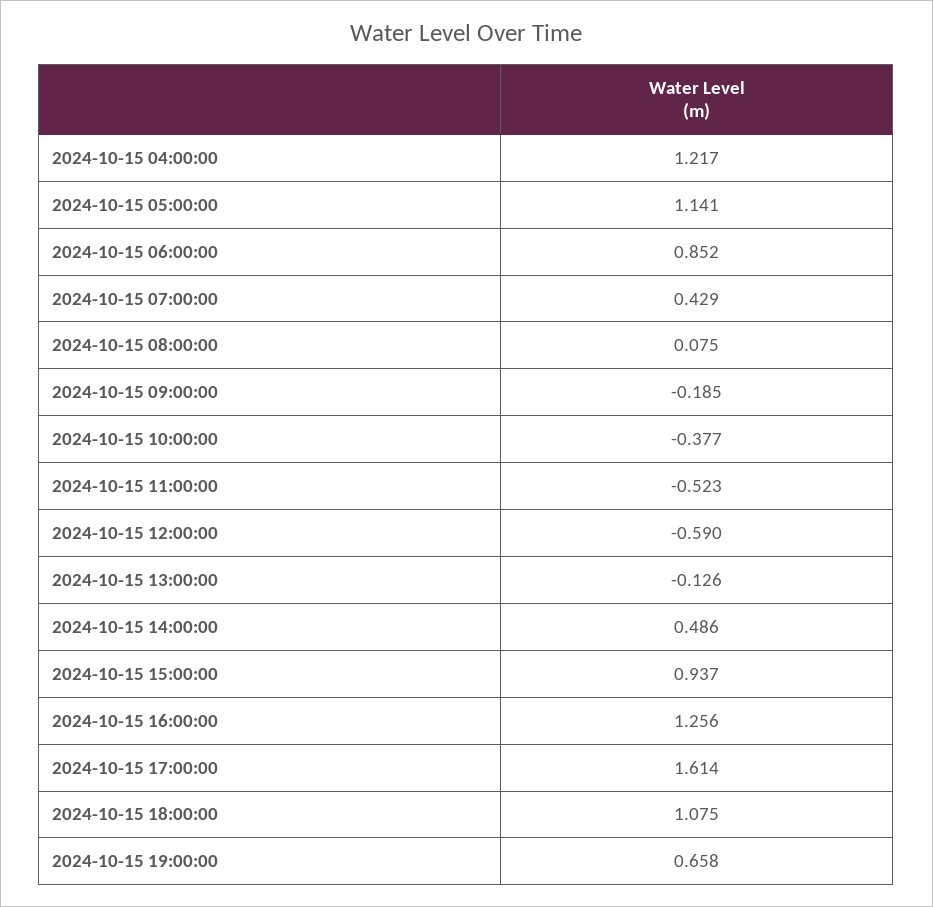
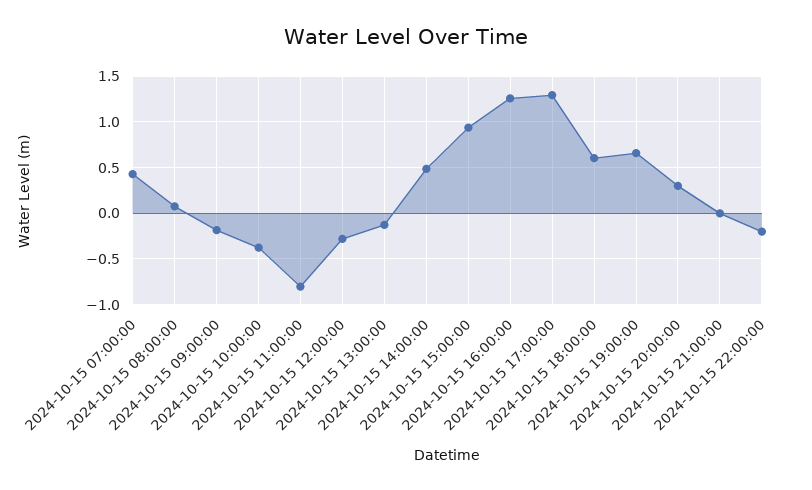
2024-10-15 04:00:00: 1.217 -> none
2024-10-15 05:00:00: 1.141 -> none
2024-10-15 06:00:00: 0.852 -> none
2024-10-15 11:00:00: -0.523 -> -0.8
2024-10-15 12:00:00: -0.59 -> -0.3
2024-10-15 17:00:00: 1.614 -> 1.3
2024-10-15 18:00:00: 1.075 -> 0.6
2024-10-15 20:00:00: none -> 0.3
2024-10-15 21:00:00: none -> 0
2024-10-15 22:00:00: none -> -0.2

